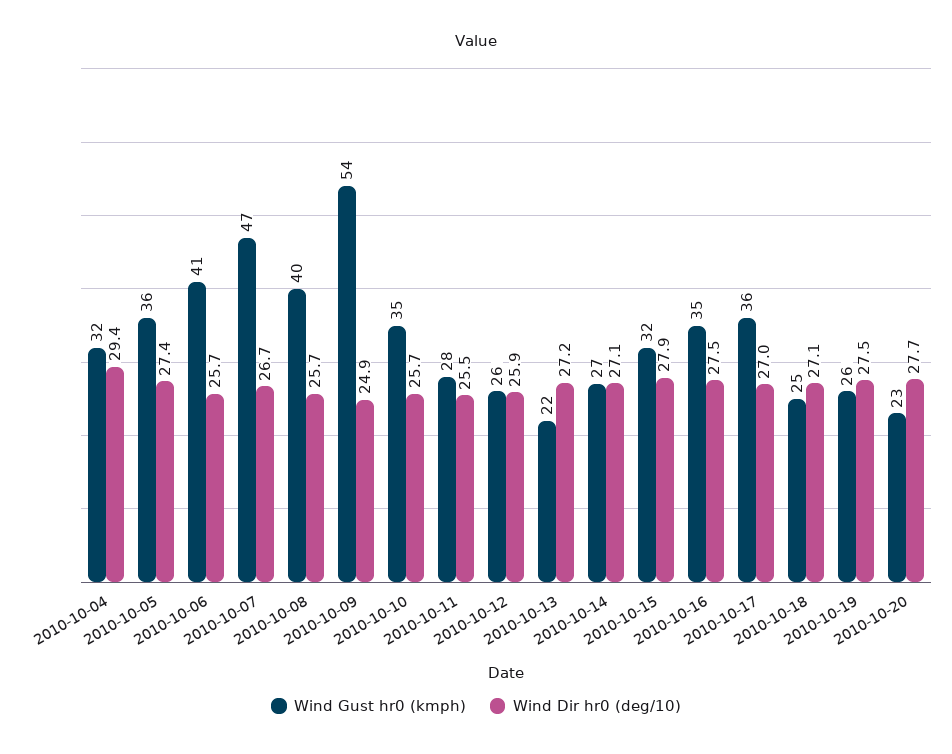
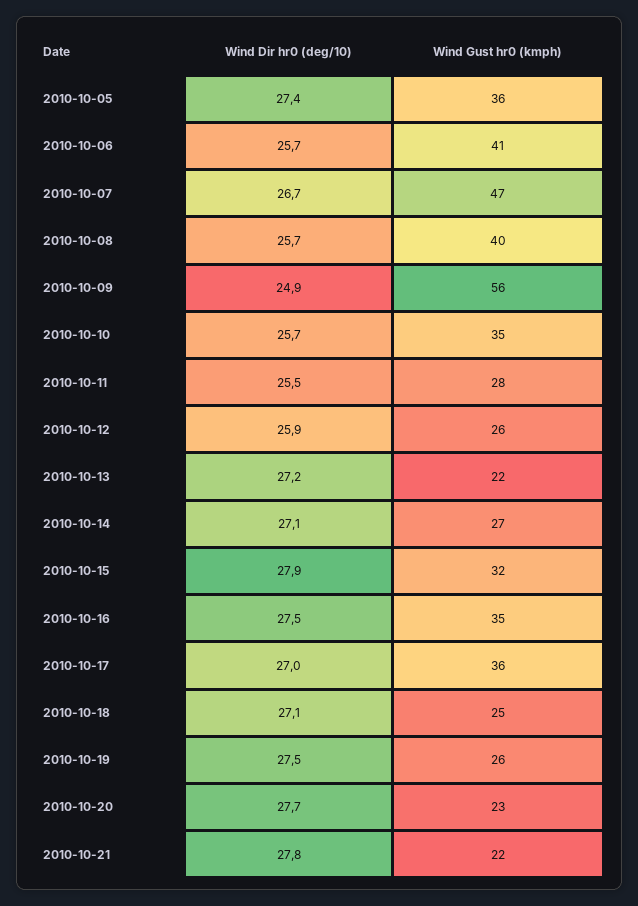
Wind Gust hr0 (kmph), 2010-10-04: 32 -> none
Wind Dir hr0 (deg/10), 2010-10-04: 29.4 -> none
Wind Gust hr0 (kmph), 2010-10-09: 54 -> 56
Wind Dir hr0 (deg/10), 2010-10-21: none -> 27.8
Wind Gust hr0 (kmph), 2010-10-21: none -> 22

